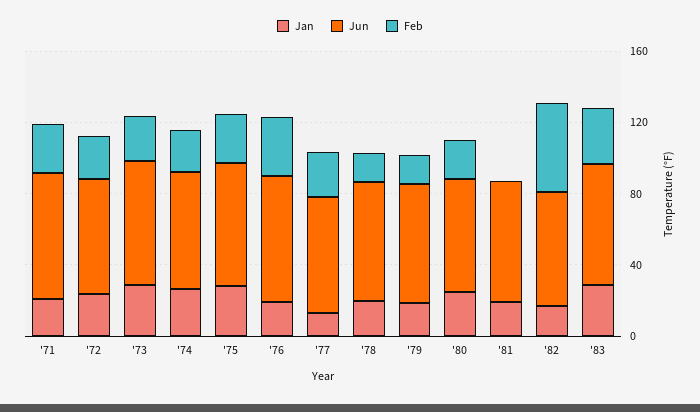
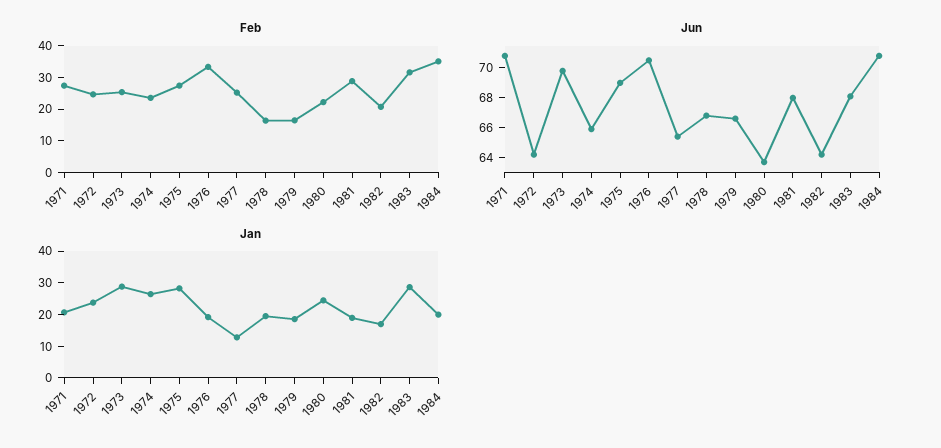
Feb, '81: 0 -> 30
Feb, '82: 50 -> 20
Feb, 1984: none -> 35
Jun, 1984: none -> 71
Jan, 1984: none -> 20

